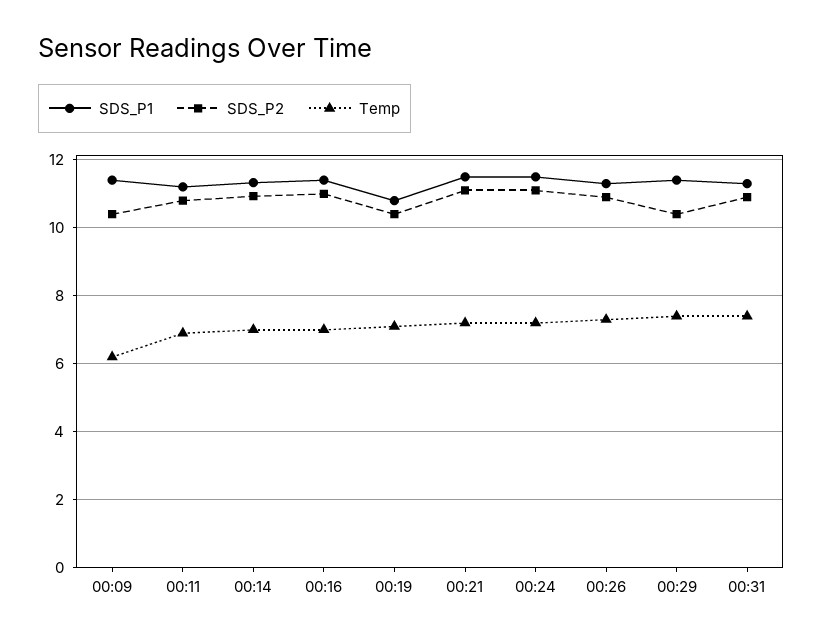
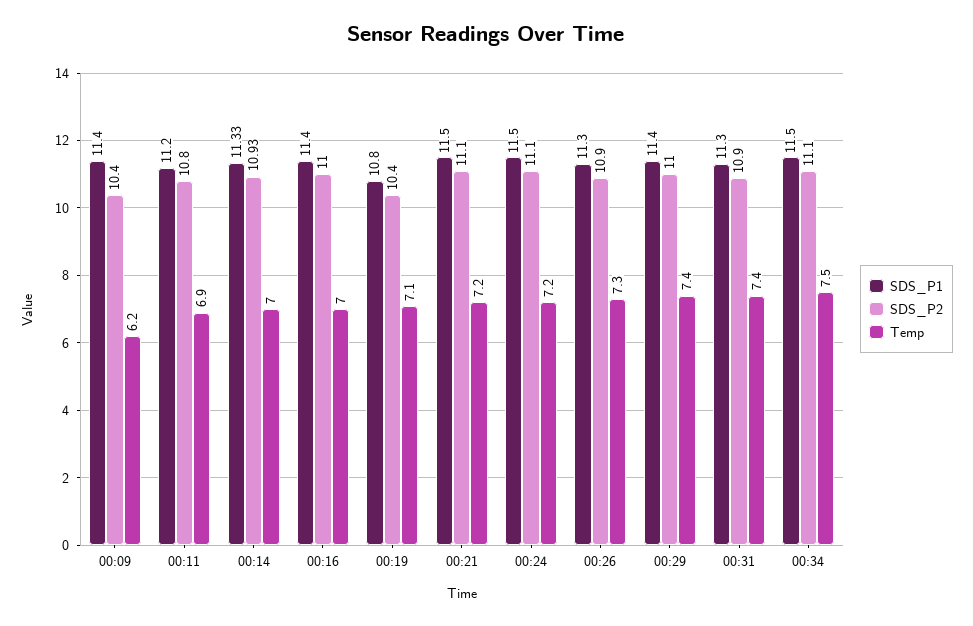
SDS_P2, 00:29: 10.4 -> 11
SDS_P1, 00:34: none -> 11.5
SDS_P2, 00:34: none -> 11.1
Temp, 00:34: none -> 7.5

